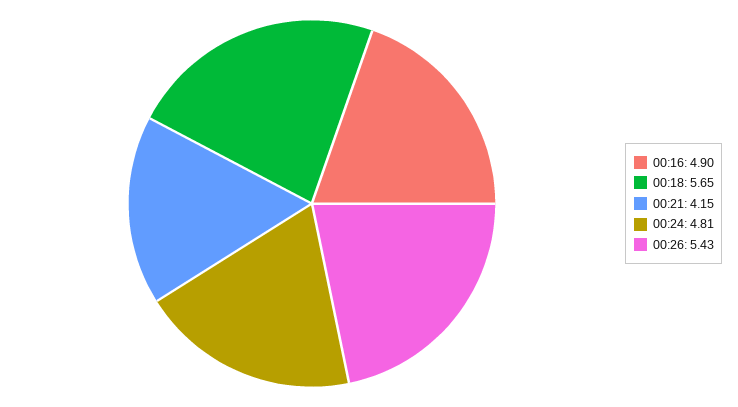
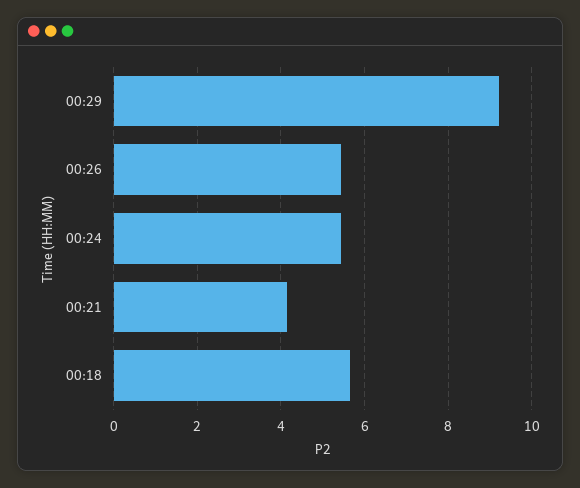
00:16: 4.9 -> none
00:24: 4.81 -> 5.4
00:29: none -> 9.2

